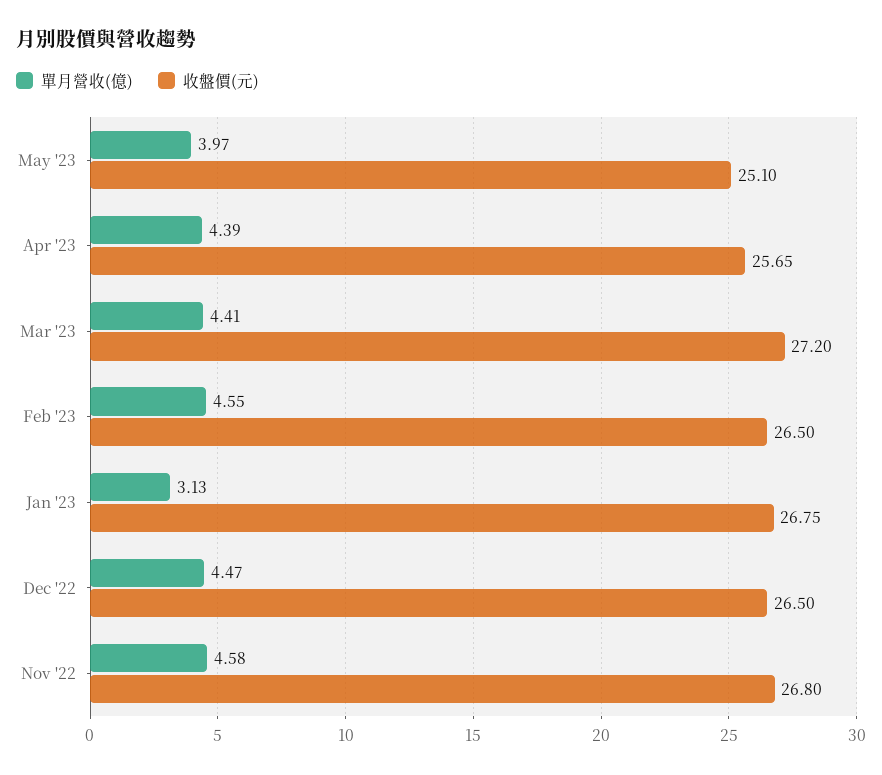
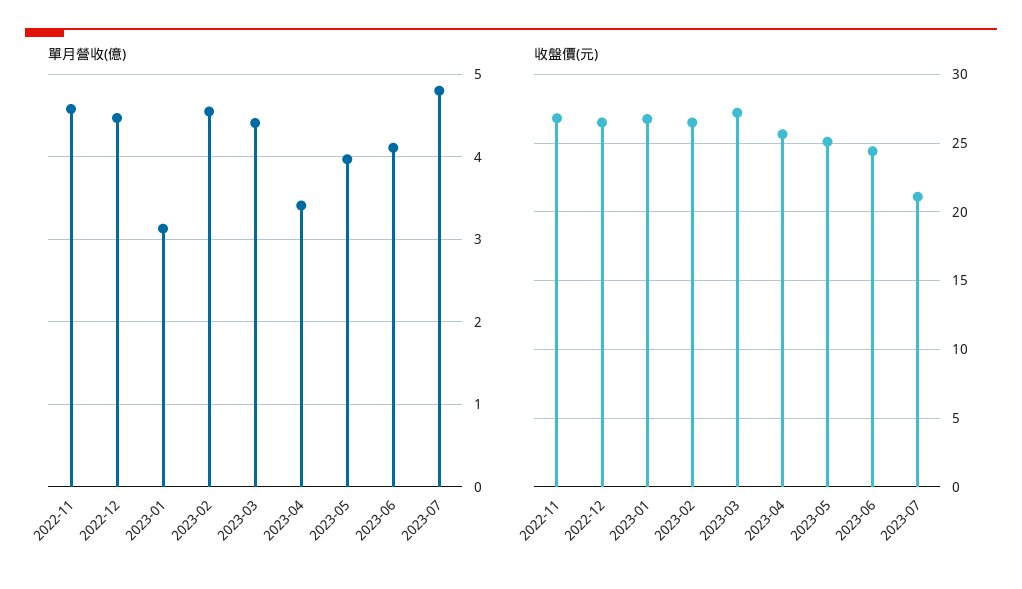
單月營收(億), Apr '23: 4.39 -> 3.4
單月營收(億), 2023-06: none -> 4.1
單月營收(億), 2023-07: none -> 4.8
收盤價(元), 2023-06: none -> 24.5
收盤價(元), 2023-07: none -> 21

